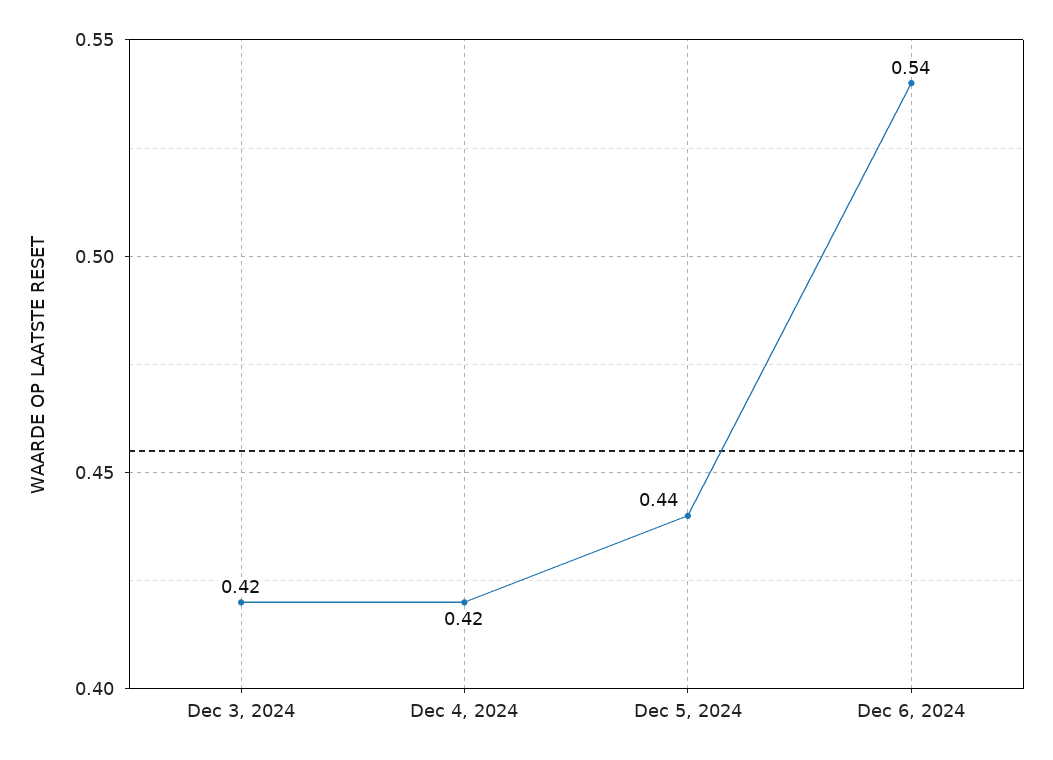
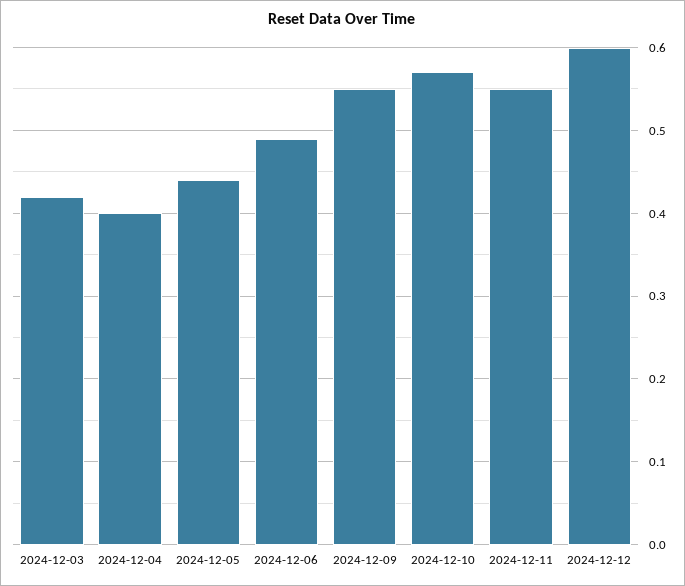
Dec 4, 2024: 0.42 -> 0.4
Dec 6, 2024: 0.54 -> 0.49
2024-12-09: none -> 0.55
2024-12-10: none -> 0.57
2024-12-11: none -> 0.55
2024-12-12: none -> 0.6

